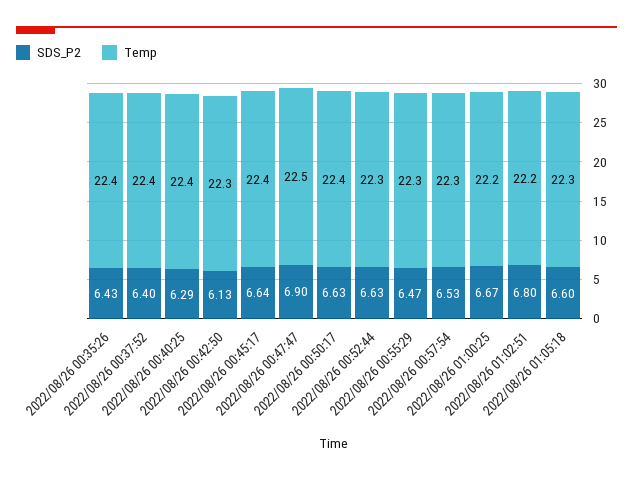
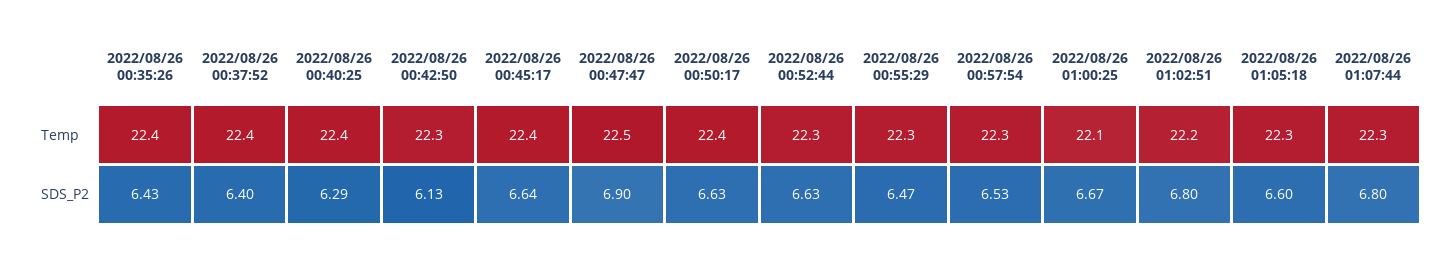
Temp, 2022/08/26 01:00:25: 22.2 -> 22.1
Temp, 2022/08/26 01:07:44: none -> 22.3
SDS_P2, 2022/08/26 01:07:44: none -> 6.8

